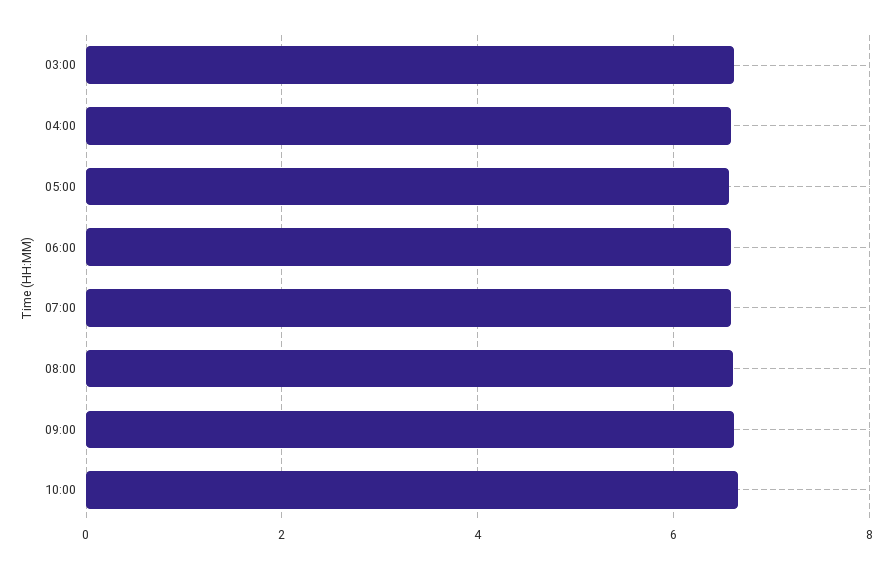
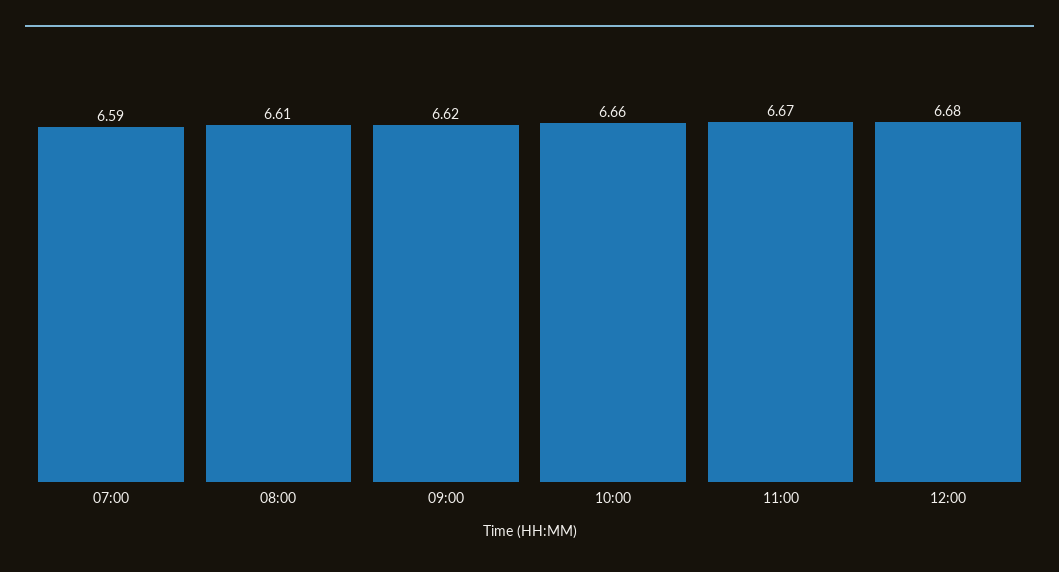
03:00: 6.6 -> none
04:00: 6.6 -> none
05:00: 6.6 -> none
06:00: 6.6 -> none
11:00: none -> 6.67
12:00: none -> 6.68

